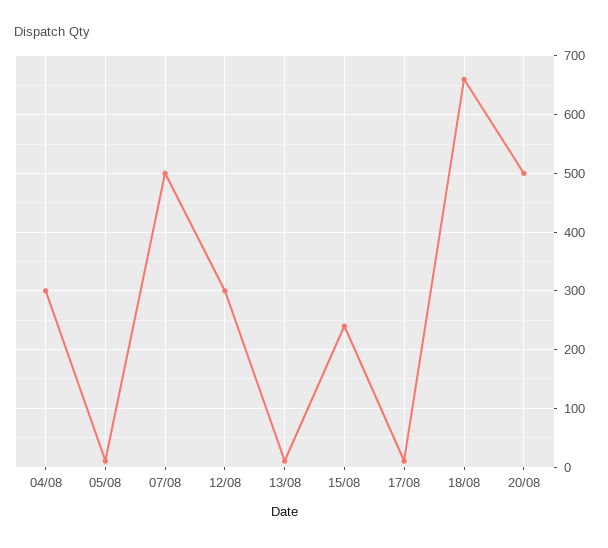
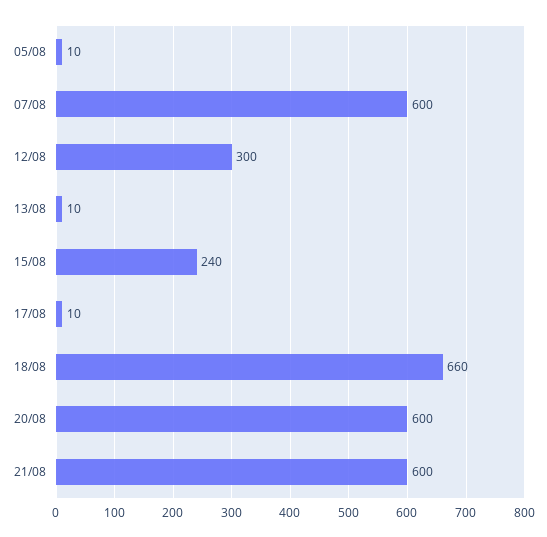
04/08: 300 -> none
07/08: 500 -> 600
20/08: 500 -> 600
21/08: none -> 600

